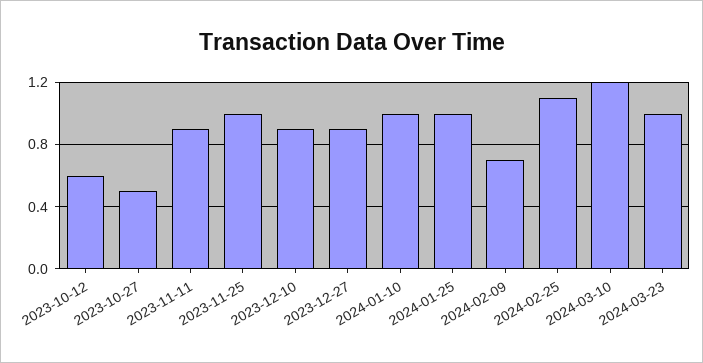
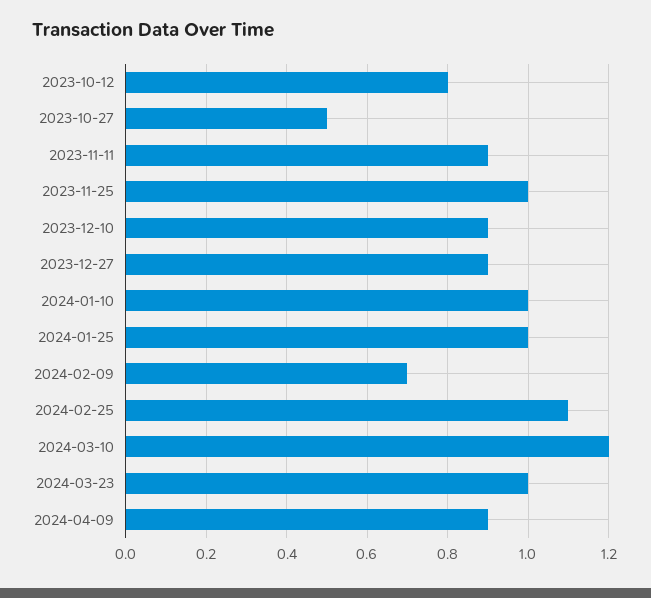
2023-10-12: 0.6 -> 0.8
2024-04-09: none -> 0.9

